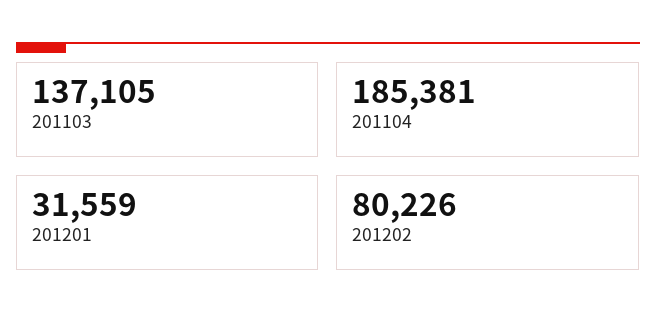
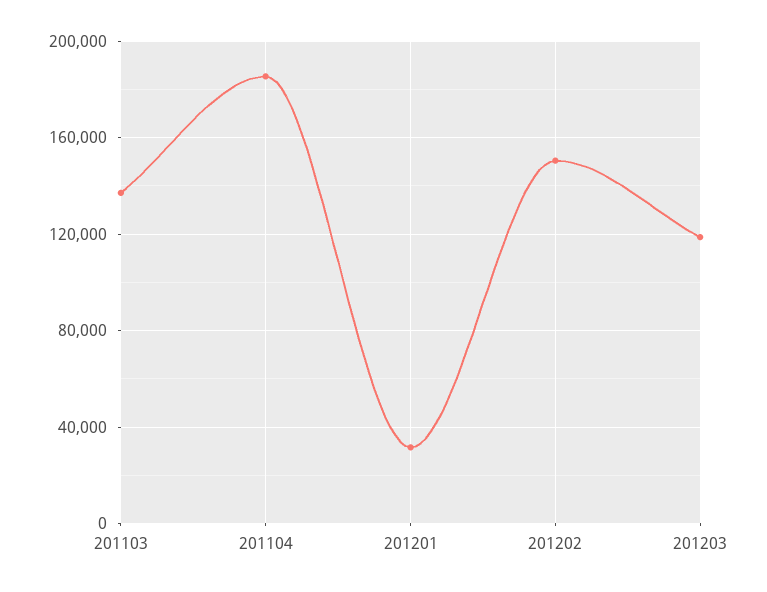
201202: 80226 -> 150000
201203: none -> 120000

